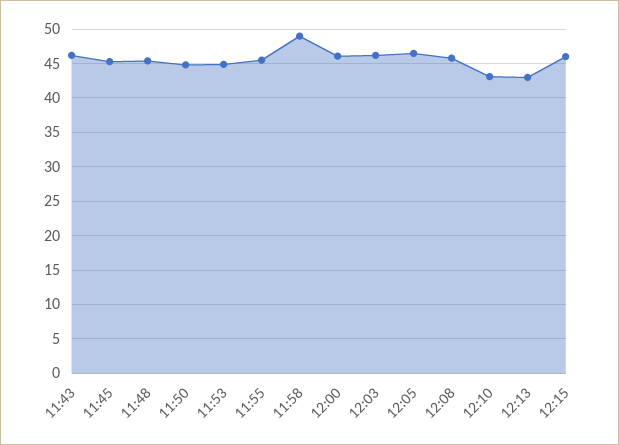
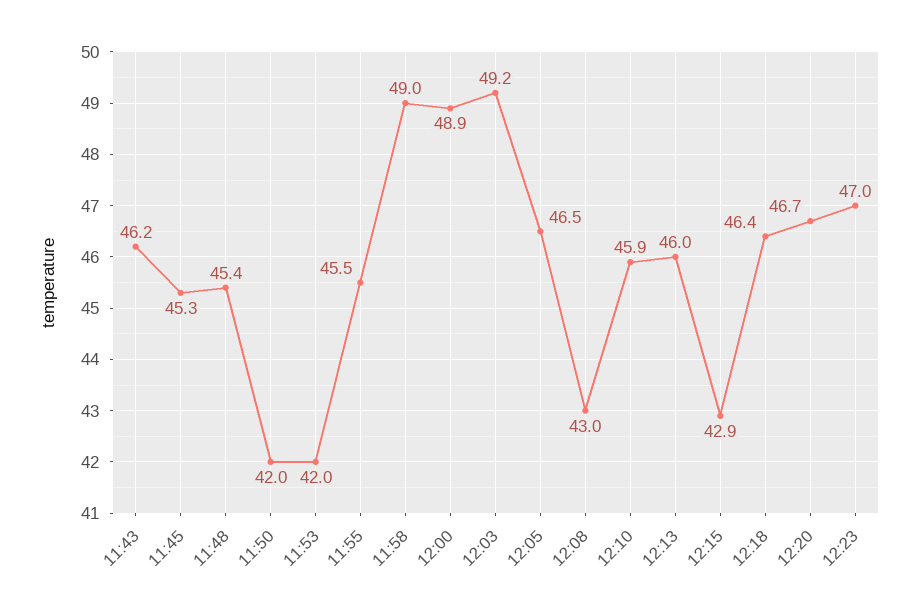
11:50: 45 -> 42
11:53: 45 -> 42
12:00: 46 -> 48.9
12:03: 46 -> 49.2
12:08: 46 -> 43
12:10: 43 -> 45.9
12:13: 43 -> 46
12:15: 46 -> 42.9
12:18: none -> 46.4
12:20: none -> 46.7
12:23: none -> 47

